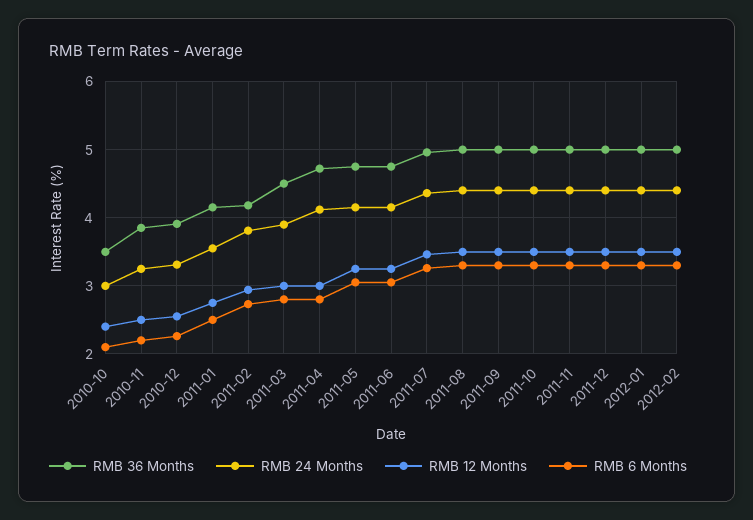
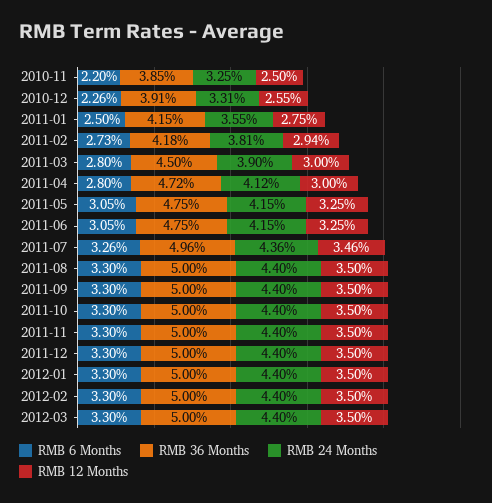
RMB 36 Months, 2010-10: 3.5 -> none
RMB 24 Months, 2010-10: 3 -> none
RMB 12 Months, 2010-10: 2.4 -> none
RMB 6 Months, 2010-10: 2.1 -> none
RMB 6 Months, 2012-03: none -> 3.3
RMB 36 Months, 2012-03: none -> 5
RMB 24 Months, 2012-03: none -> 4.4
RMB 12 Months, 2012-03: none -> 3.5

